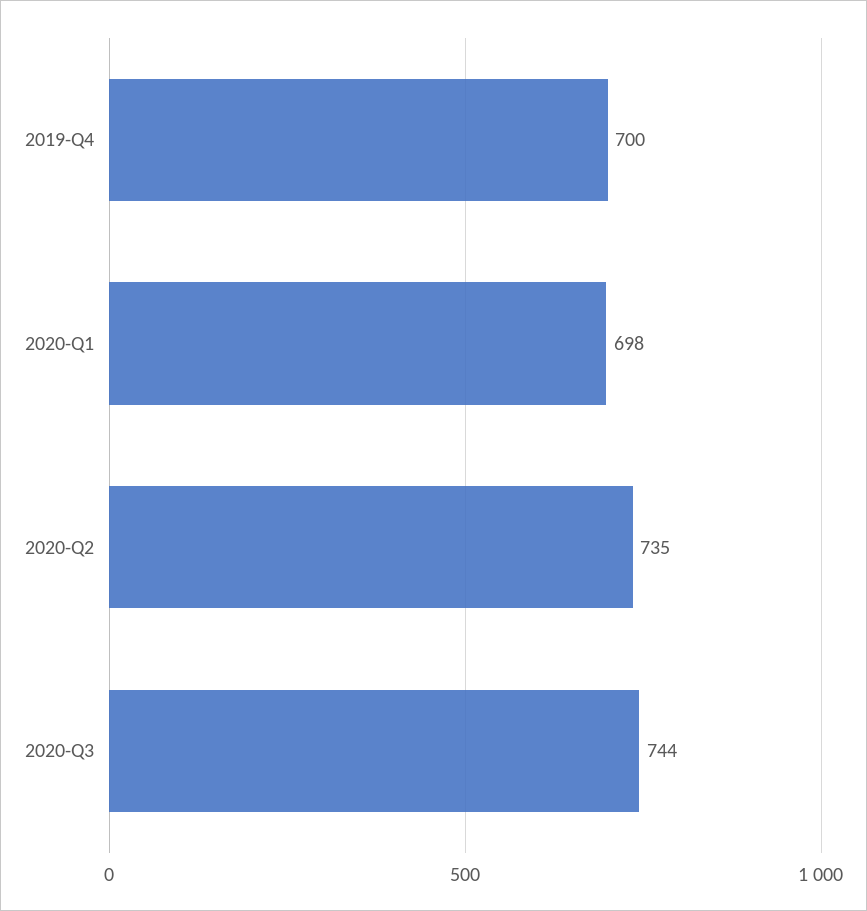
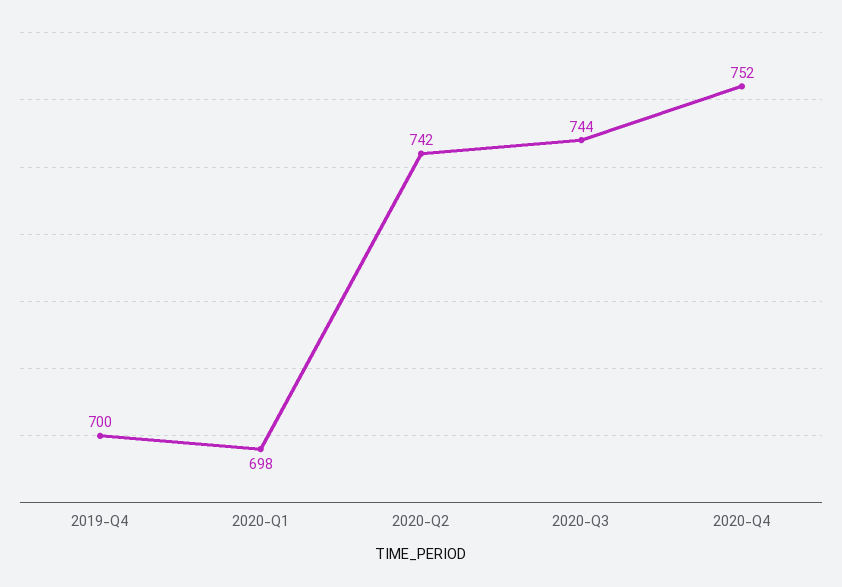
2020-Q2: 735 -> 742
2020-Q4: none -> 752

